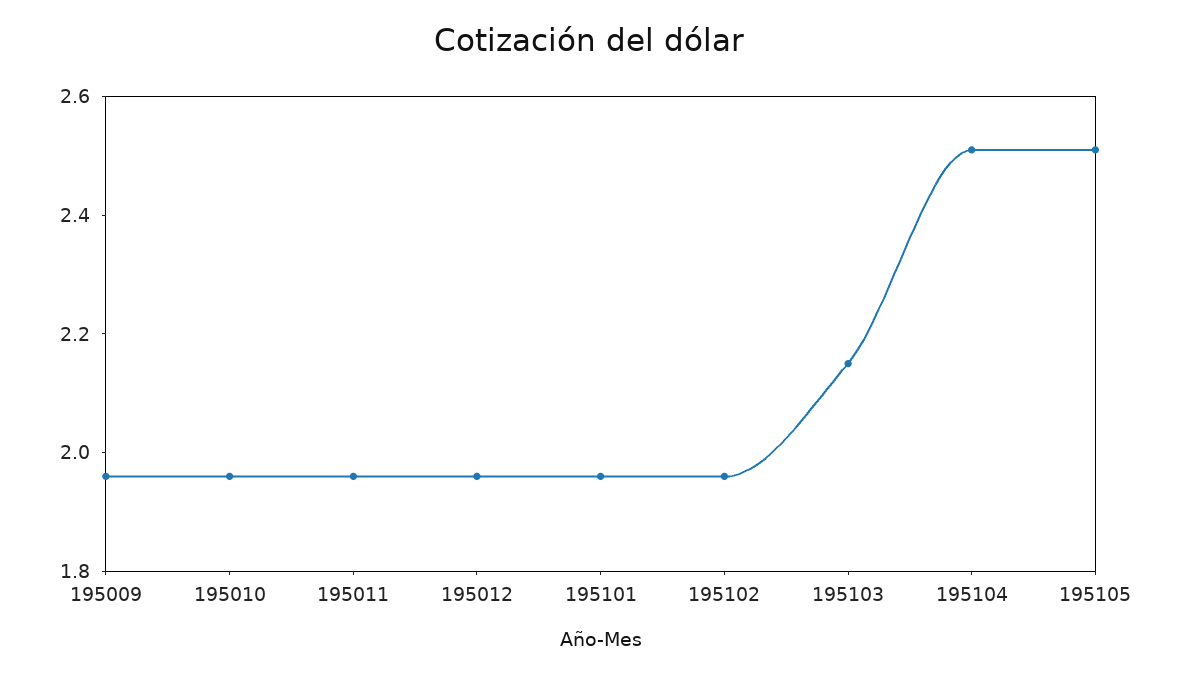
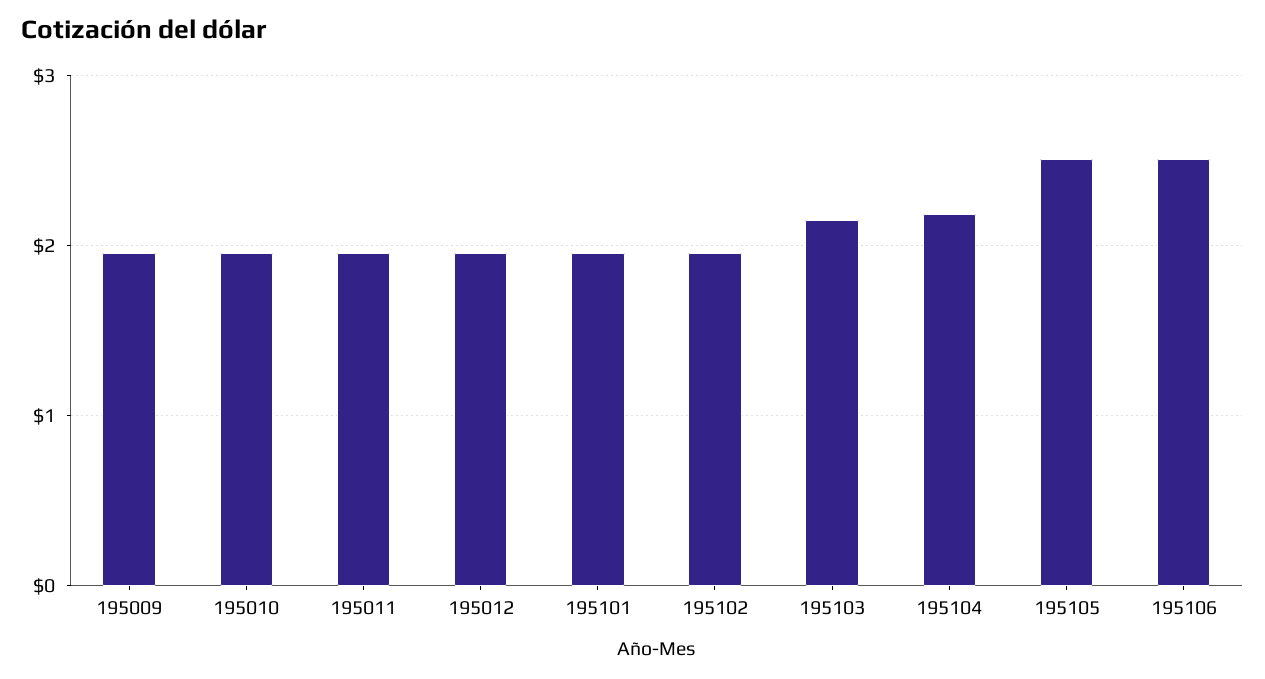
195104: 2.5 -> 2.2
195106: none -> 2.5

